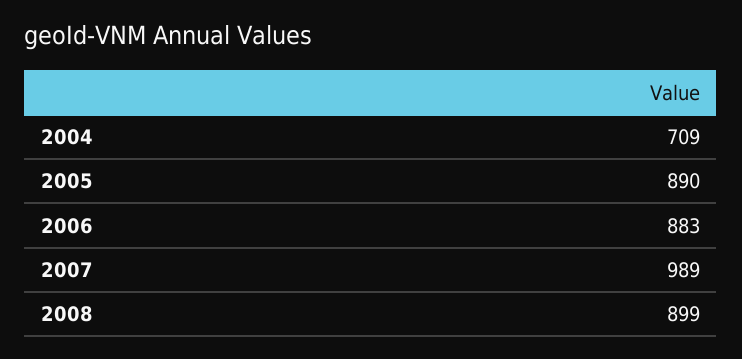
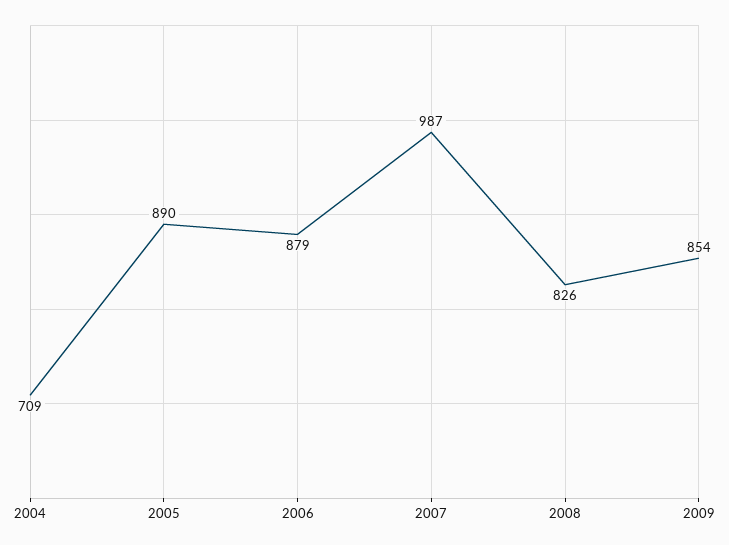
2006: 883 -> 879
2007: 989 -> 987
2008: 899 -> 826
2009: none -> 854

